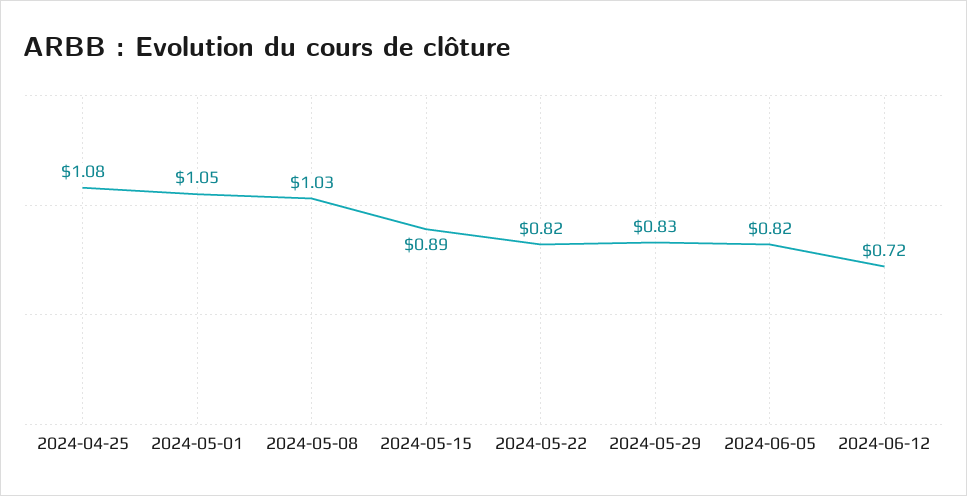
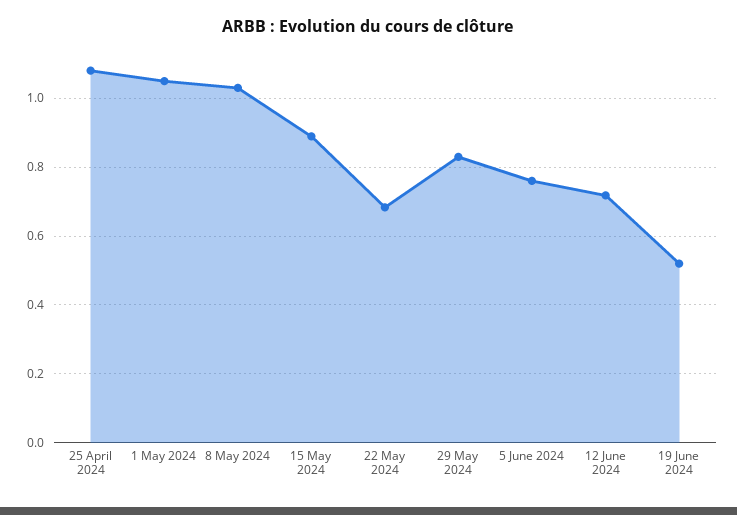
2024-05-22: 0.82 -> 0.68
2024-06-05: 0.82 -> 0.76
19 June 2024: none -> 0.52

